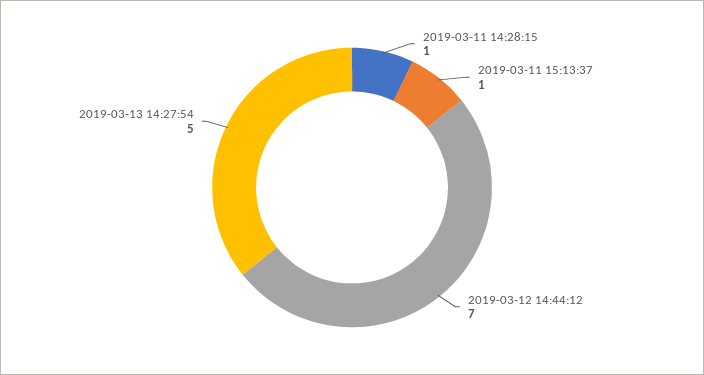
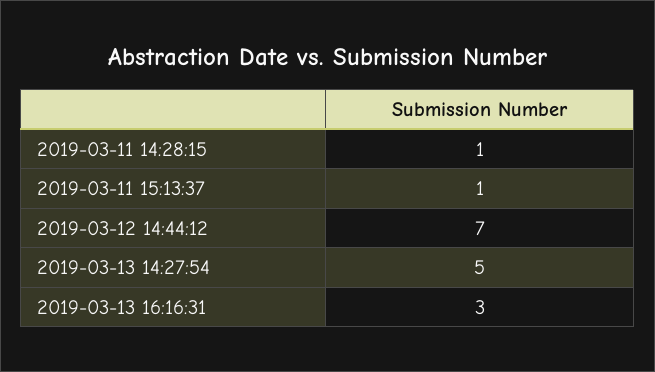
2019-03-13 16:16:31: none -> 3

